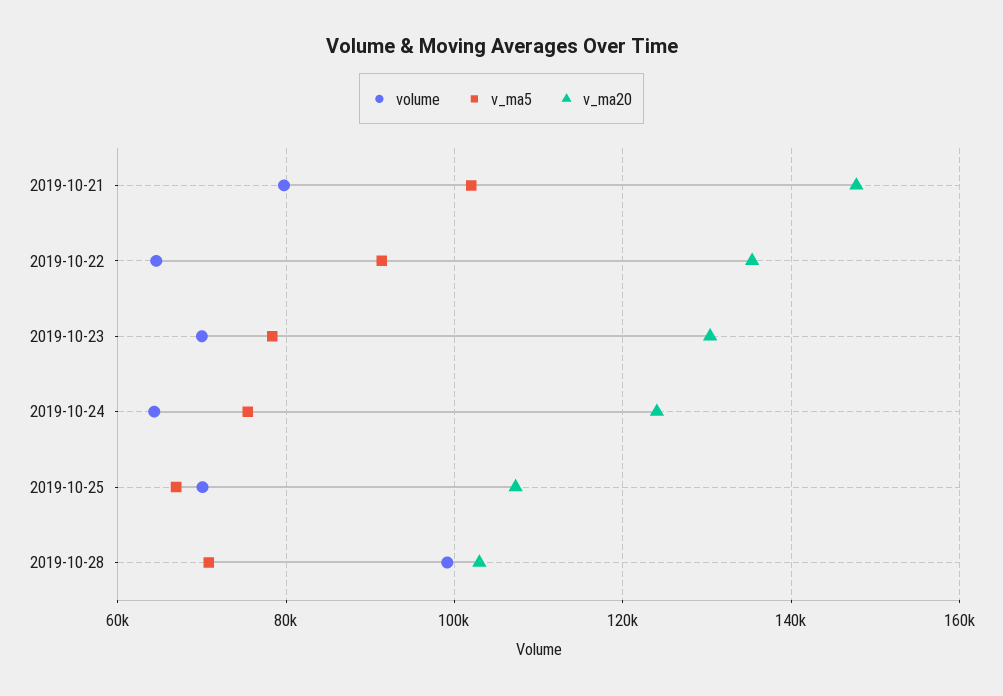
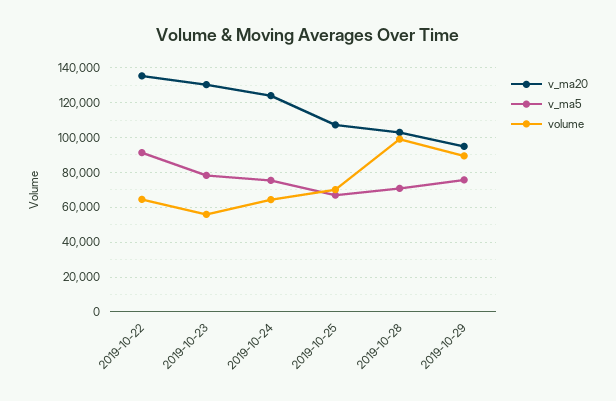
volume, 2019-10-21: 80000 -> none
v_ma5, 2019-10-21: 102000 -> none
v_ma20, 2019-10-21: 148000 -> none
volume, 2019-10-23: 70000 -> 55000
v_ma20, 2019-10-29: none -> 95000
v_ma5, 2019-10-29: none -> 75000
volume, 2019-10-29: none -> 90000

